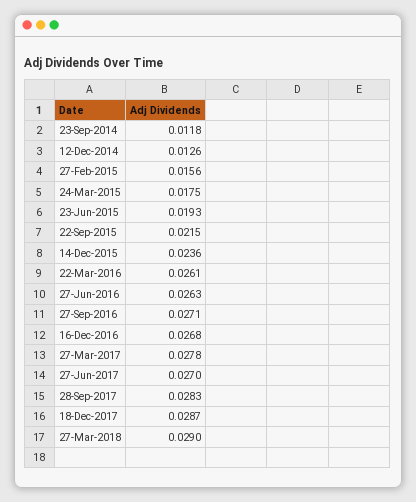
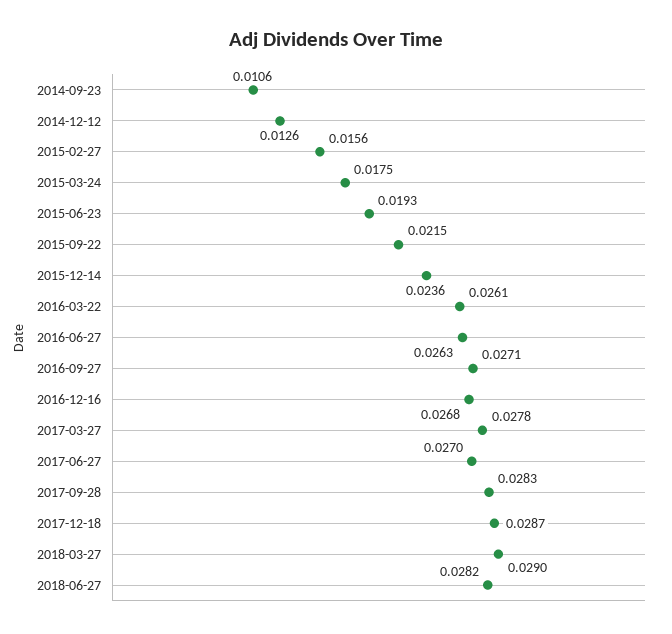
23-Sep-2014: 0.0118 -> 0.0106
2018-06-27: none -> 0.0282

